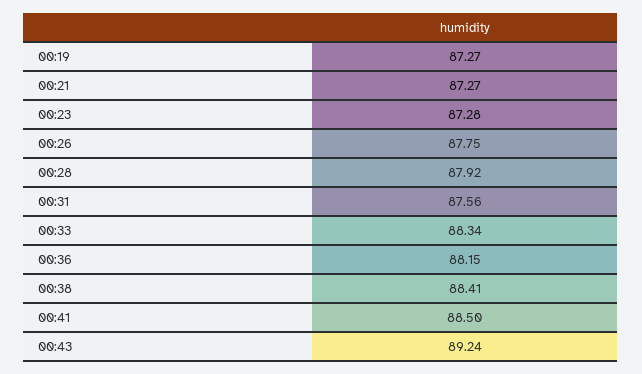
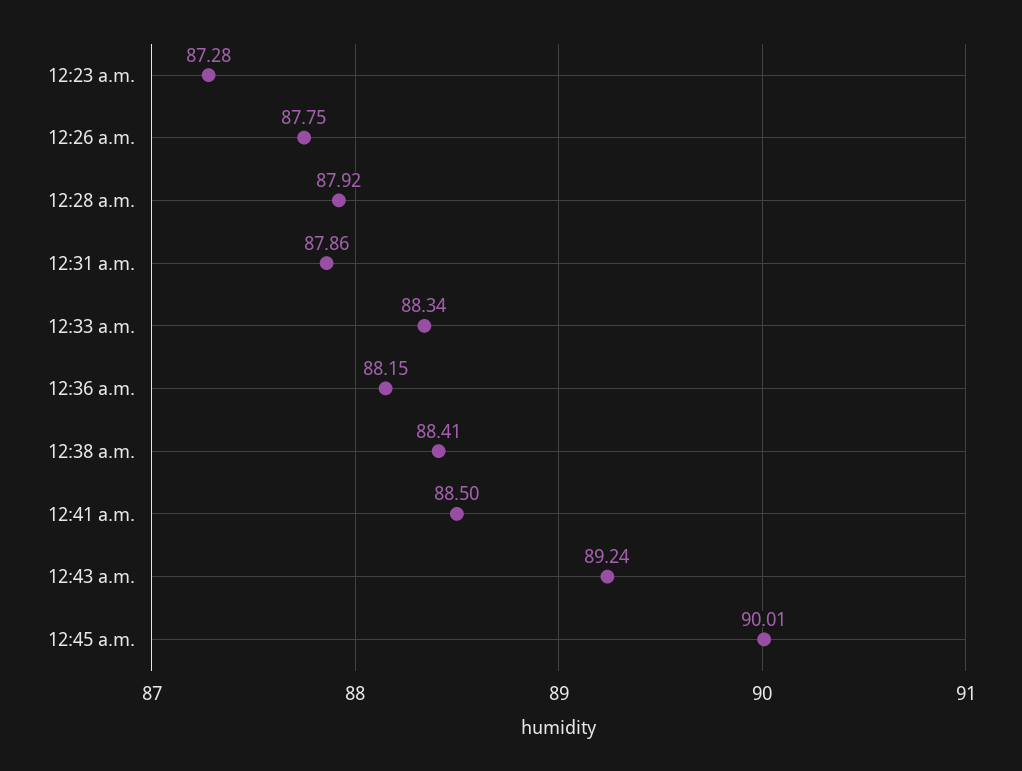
00:19: 87.27 -> none
00:21: 87.27 -> none
00:31: 87.56 -> 87.86
12:45 a.m.: none -> 90.01

